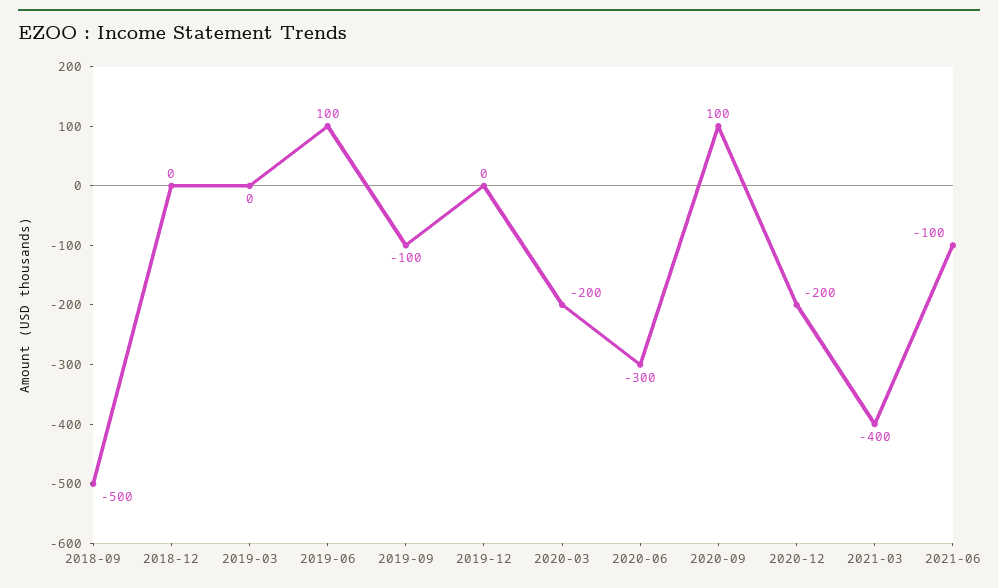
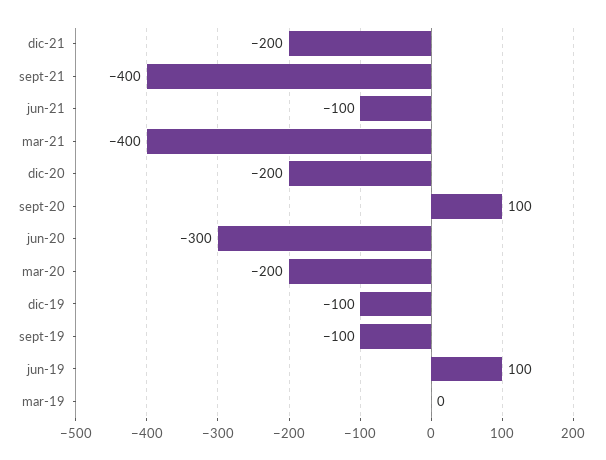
2018-09: -500 -> none
2018-12: 0 -> none
2019-12: 0 -> -100
dic-21: none -> -200
sept-21: none -> -400

